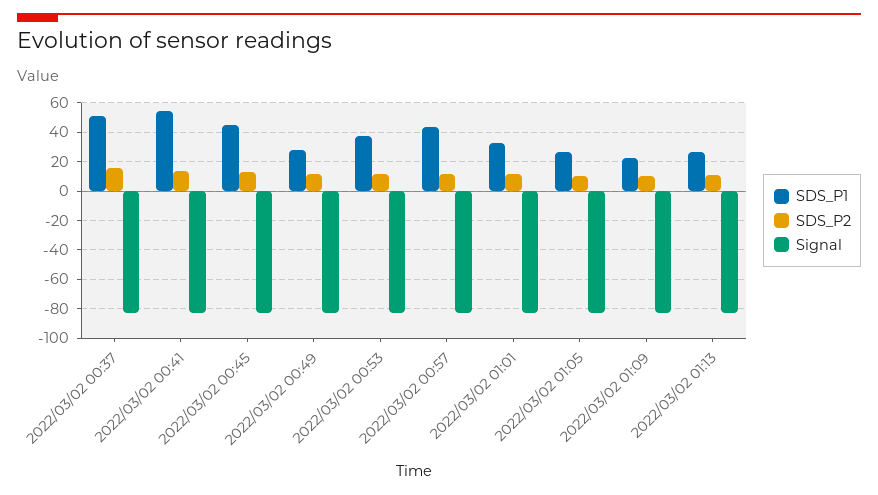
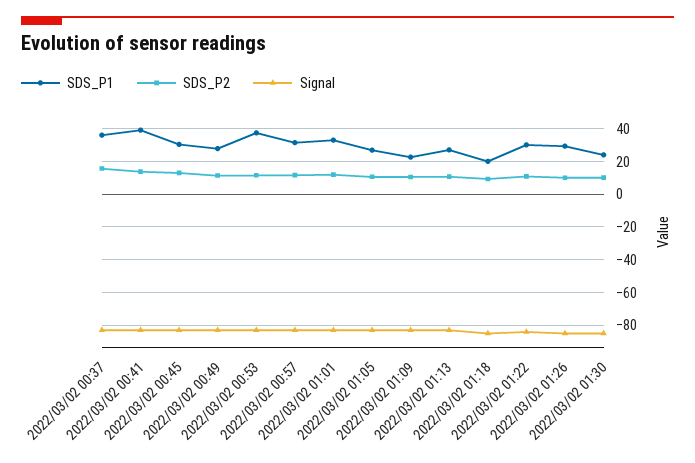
SDS_P1, 2022/03/02 00:37: 50 -> 35
SDS_P1, 2022/03/02 00:41: 55 -> 40
SDS_P1, 2022/03/02 00:45: 45 -> 30
SDS_P1, 2022/03/02 00:57: 45 -> 30
SDS_P1, 2022/03/02 01:18: none -> 20
SDS_P2, 2022/03/02 01:18: none -> 10
Signal, 2022/03/02 01:18: none -> -85
SDS_P1, 2022/03/02 01:22: none -> 30
SDS_P2, 2022/03/02 01:22: none -> 10
Signal, 2022/03/02 01:22: none -> -85
SDS_P1, 2022/03/02 01:26: none -> 30
SDS_P2, 2022/03/02 01:26: none -> 10
Signal, 2022/03/02 01:26: none -> -85
SDS_P1, 2022/03/02 01:30: none -> 25
SDS_P2, 2022/03/02 01:30: none -> 10
Signal, 2022/03/02 01:30: none -> -85

